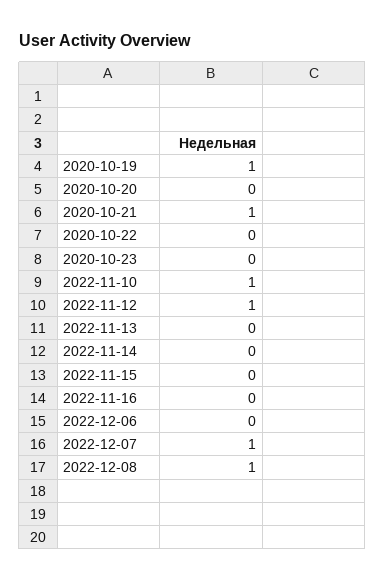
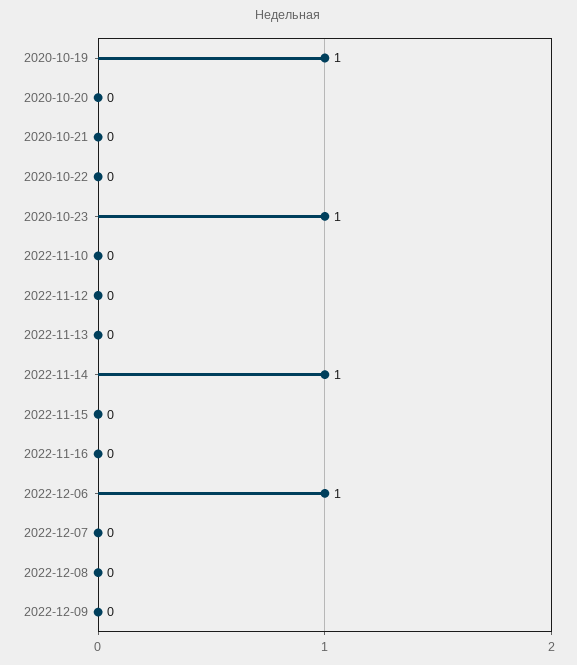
2020-10-21: 1 -> 0
2020-10-23: 0 -> 1
2022-11-10: 1 -> 0
2022-11-12: 1 -> 0
2022-11-14: 0 -> 1
2022-12-06: 0 -> 1
2022-12-07: 1 -> 0
2022-12-08: 1 -> 0
2022-12-09: none -> 0

